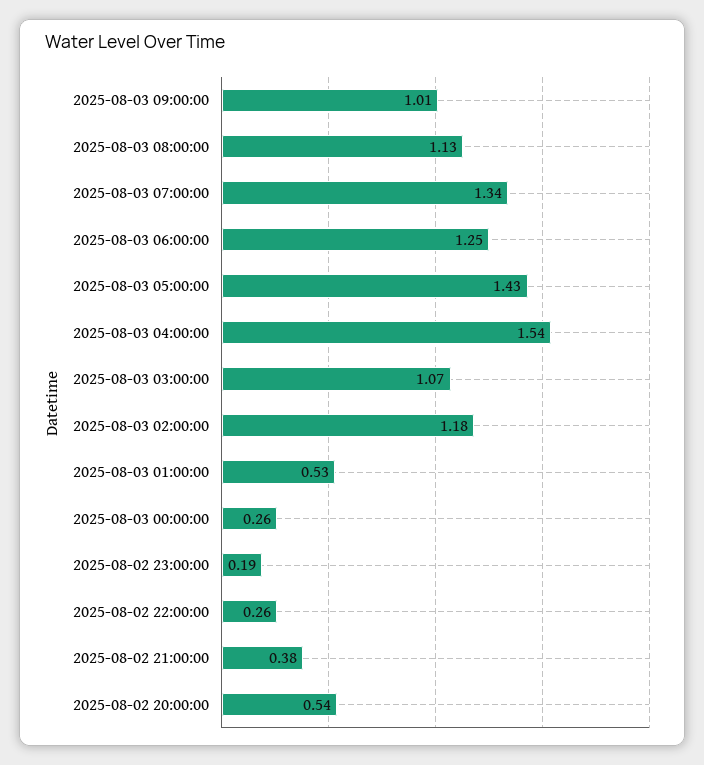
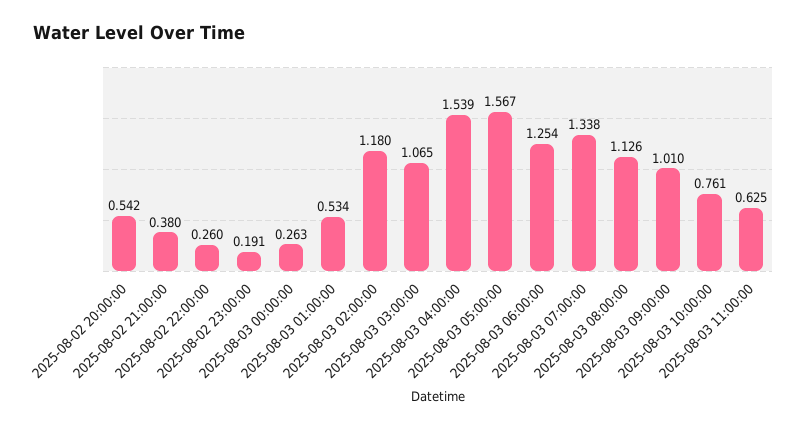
2025-08-03 05:00:00: 1.43 -> 1.567
2025-08-03 10:00:00: none -> 0.761
2025-08-03 11:00:00: none -> 0.625

